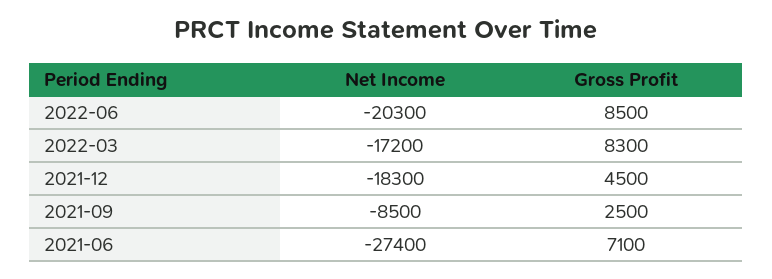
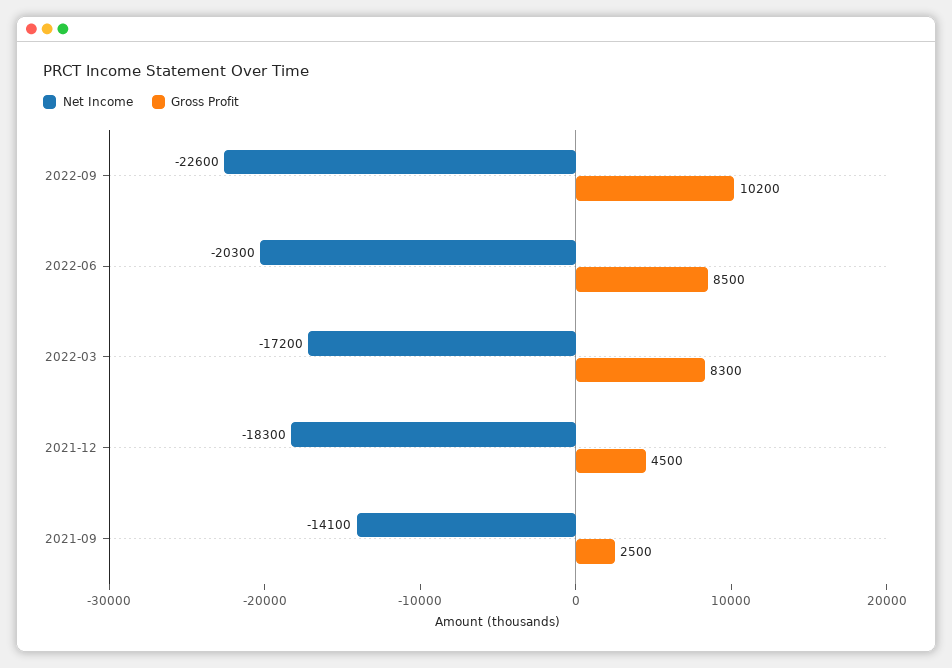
Net Income, 2021-09: -8500 -> -14100
Net Income, 2021-06: -27400 -> none
Gross Profit, 2021-06: 7100 -> none
Net Income, 2022-09: none -> -22600
Gross Profit, 2022-09: none -> 10200

